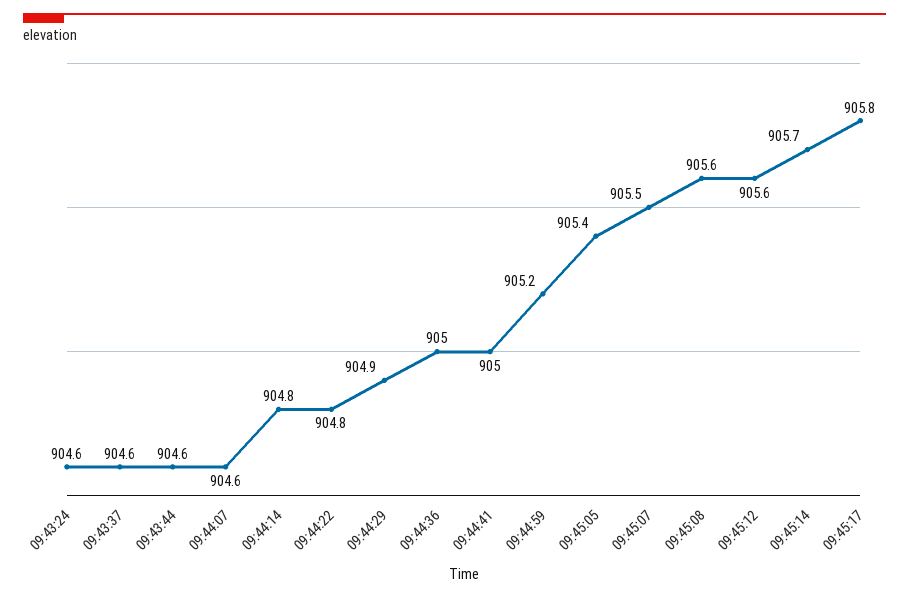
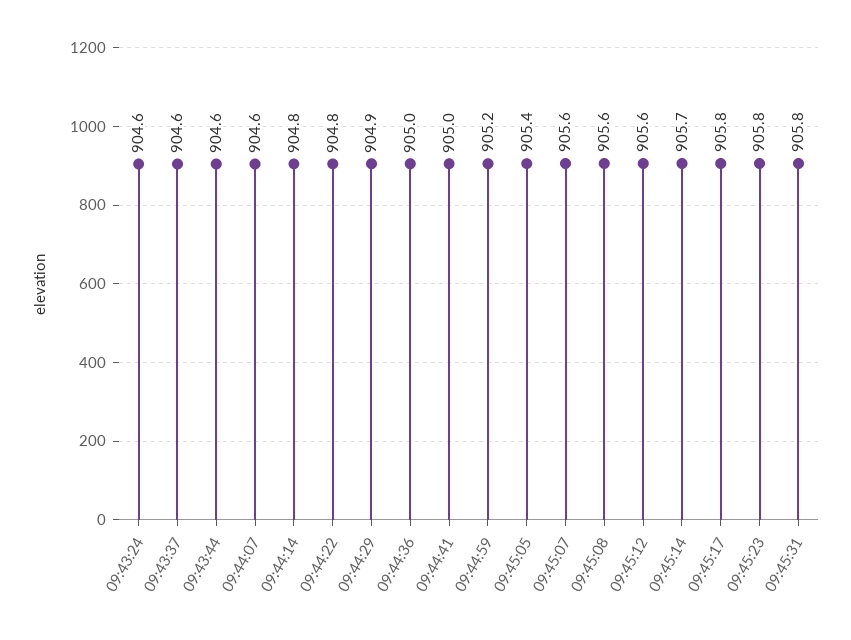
09:45:07: 905.5 -> 905.6
09:45:23: none -> 905.8
09:45:31: none -> 905.8

